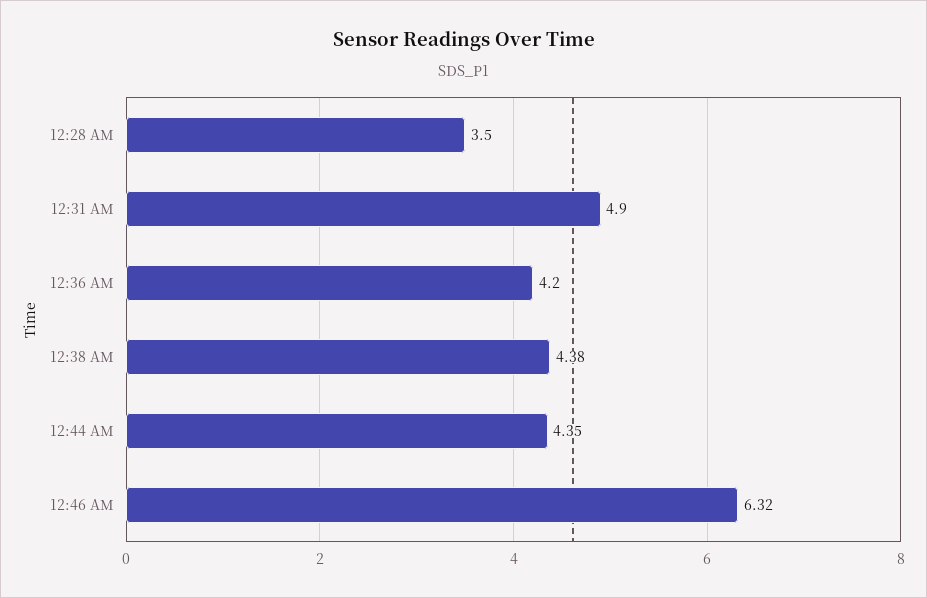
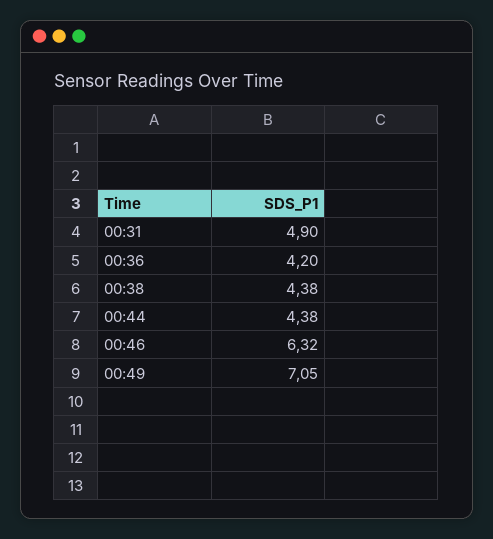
12:28 AM: 3.5 -> none
12:44 AM: 4.35 -> 4.38
00:49: none -> 7.05

